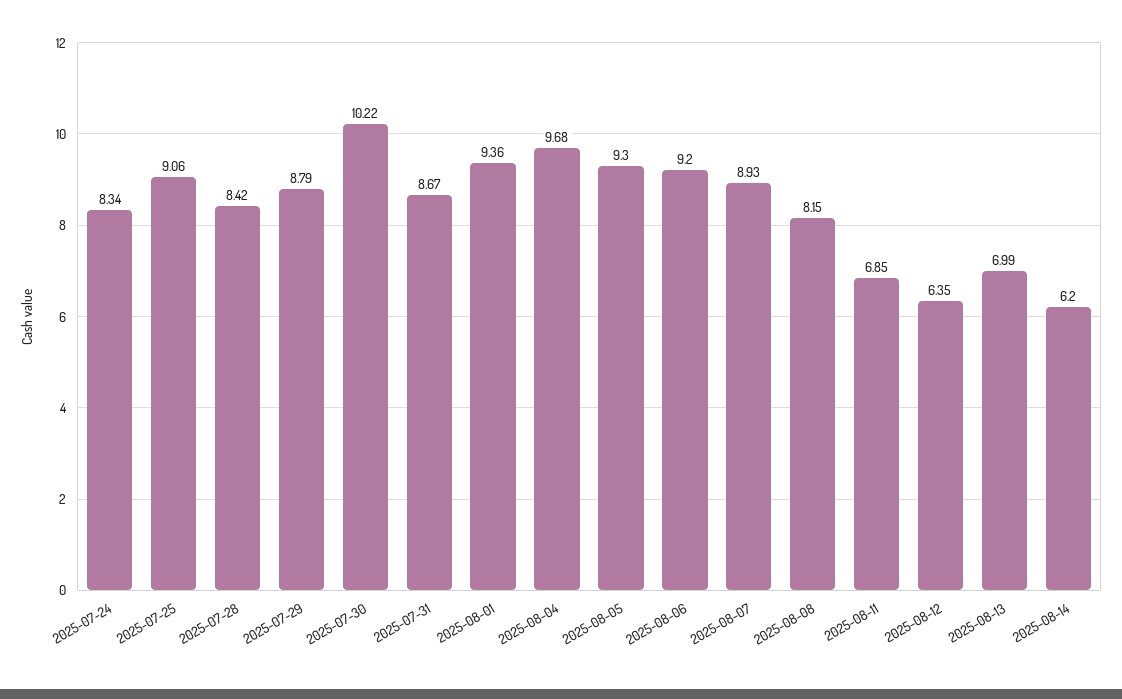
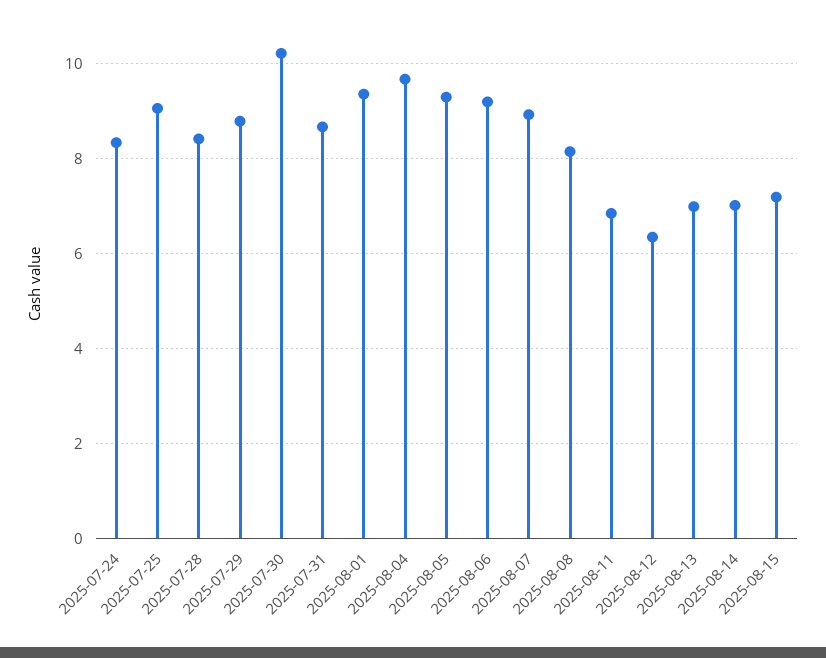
2025-08-14: 6.2 -> 7
2025-08-15: none -> 7.2

